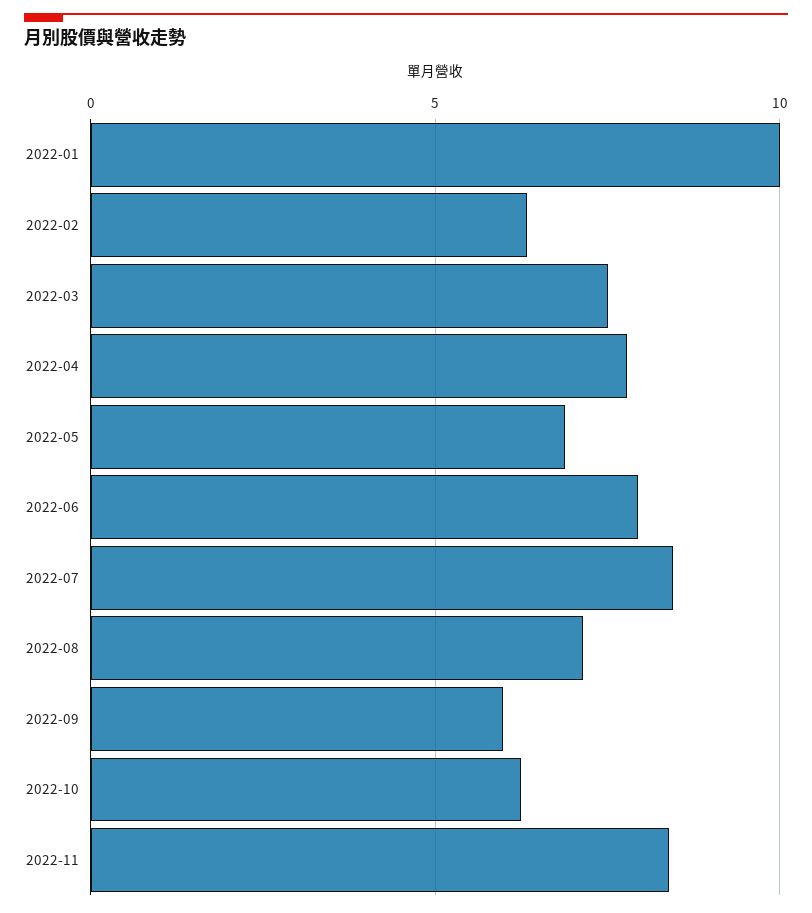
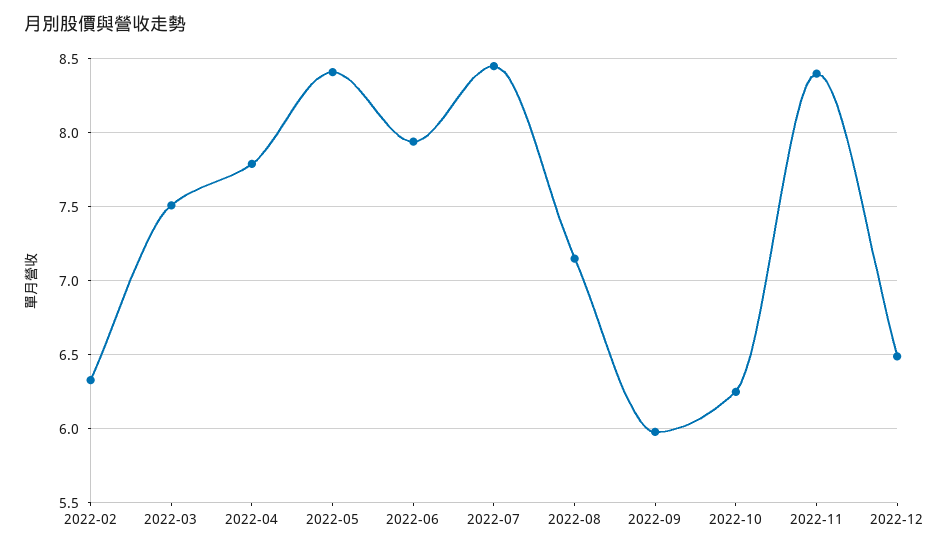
2022-01: 10 -> none
2022-05: 7 -> 8.4
2022-12: none -> 6.5

